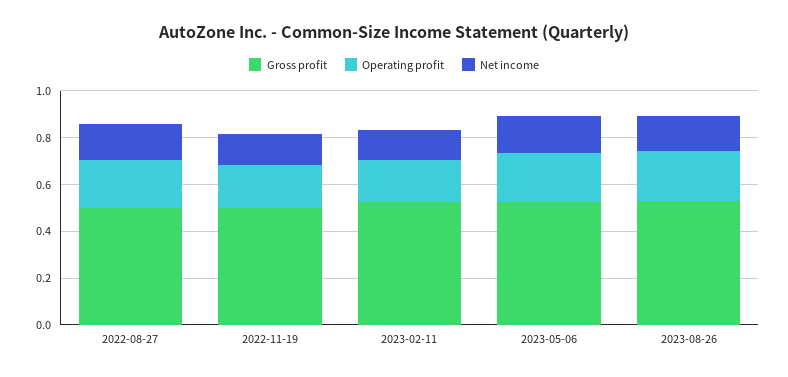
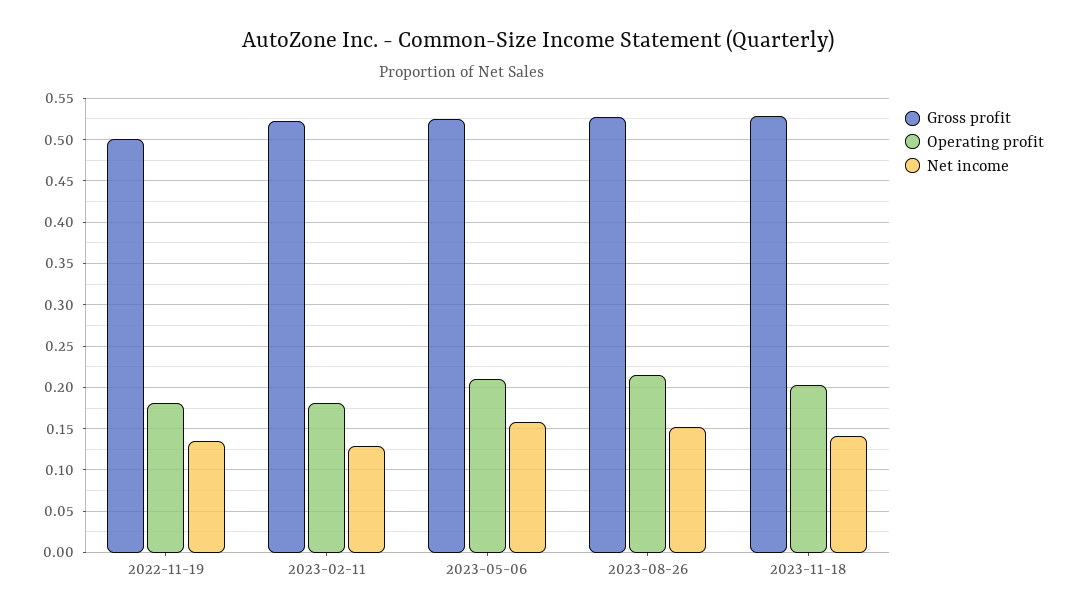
Gross profit, 2022-08-27: 0.5 -> none
Operating profit, 2022-08-27: 0.2 -> none
Net income, 2022-08-27: 0.15 -> none
Gross profit, 2023-11-18: none -> 0.53
Operating profit, 2023-11-18: none -> 0.2
Net income, 2023-11-18: none -> 0.14

